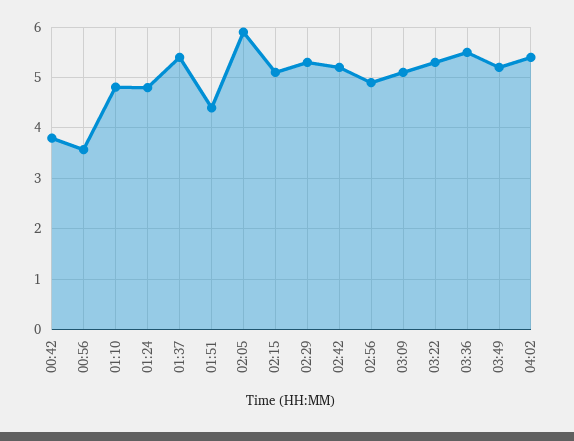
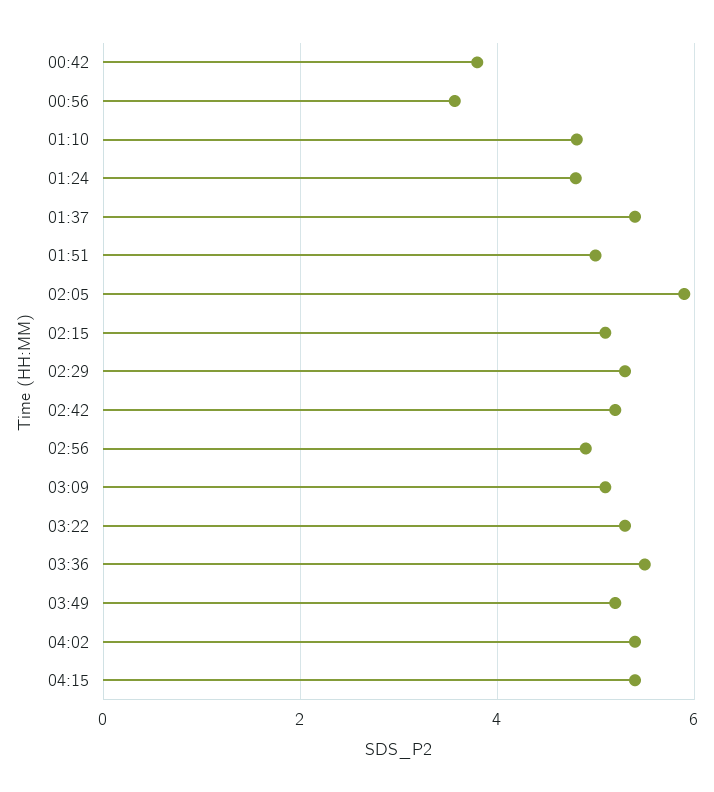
01:51: 4.4 -> 5
04:15: none -> 5.4

